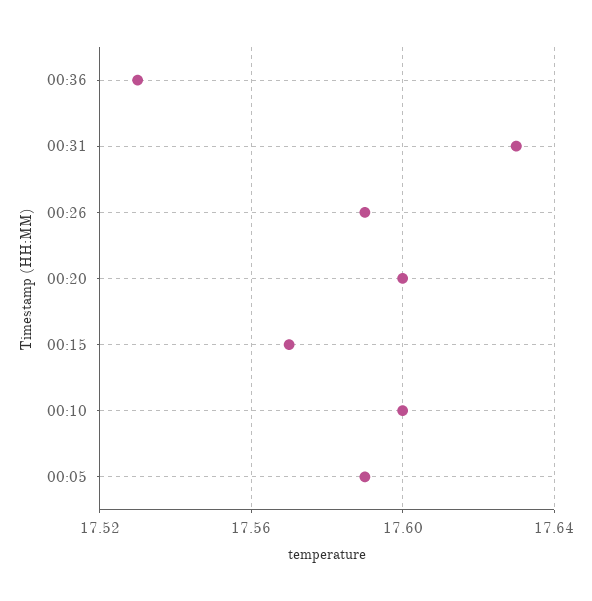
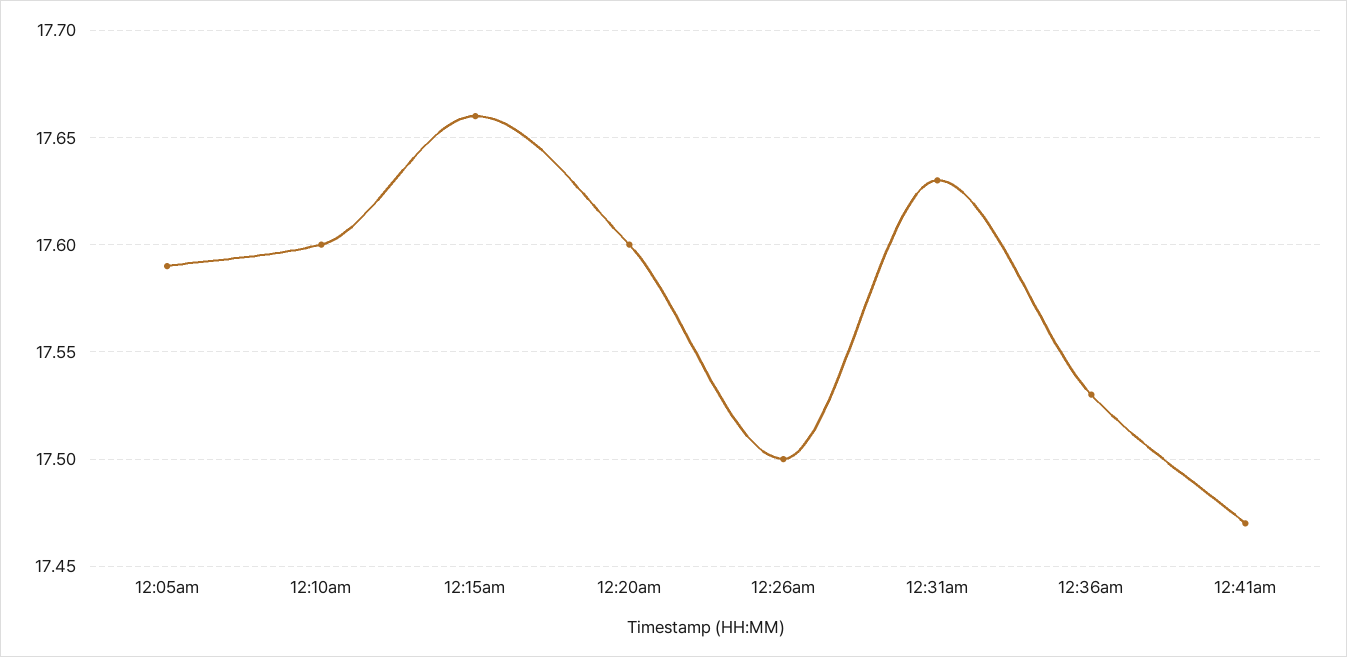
00:26: 17.59 -> 17.5
00:15: 17.57 -> 17.66
12:41am: none -> 17.47

